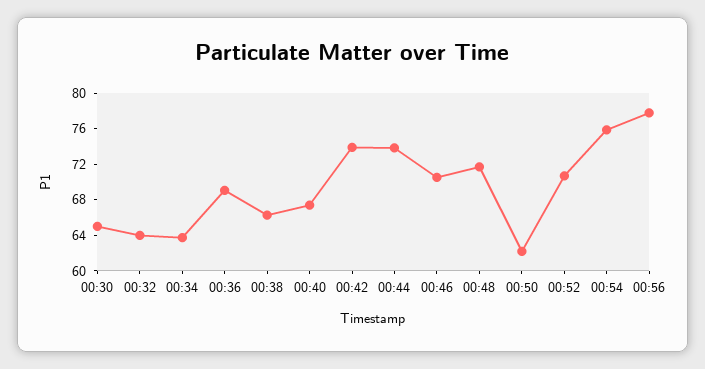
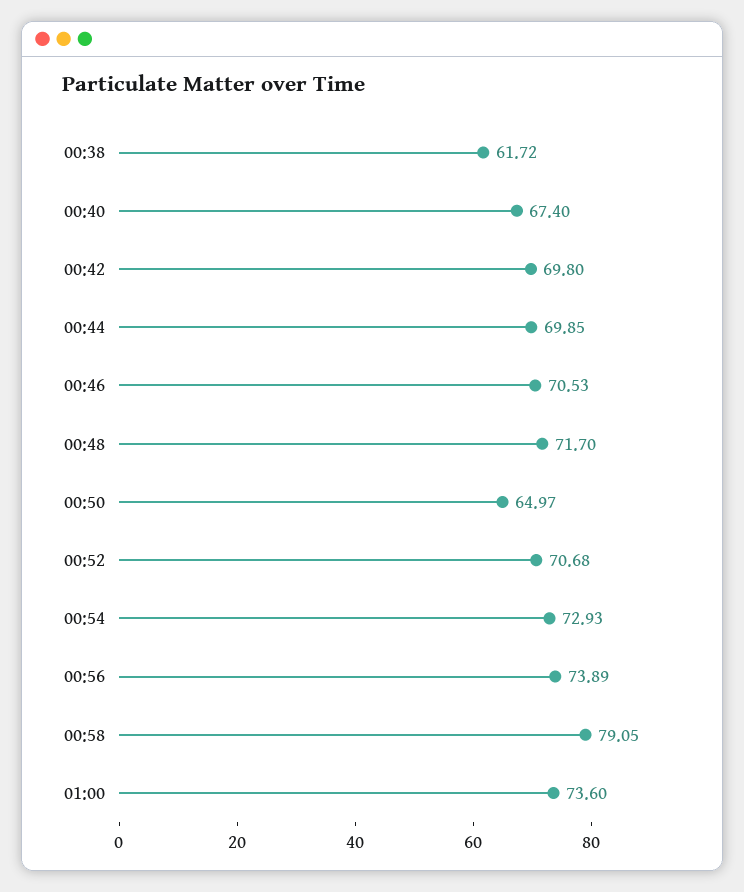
00:30: 65 -> none
00:32: 64 -> none
00:34: 64 -> none
00:36: 69 -> none
00:38: 66 -> 61.72
00:42: 74 -> 69.8
00:44: 74 -> 69.85
00:50: 62 -> 64.97
00:54: 76 -> 72.93
00:56: 78 -> 73.89
00:58: none -> 79.05
01:00: none -> 73.6

